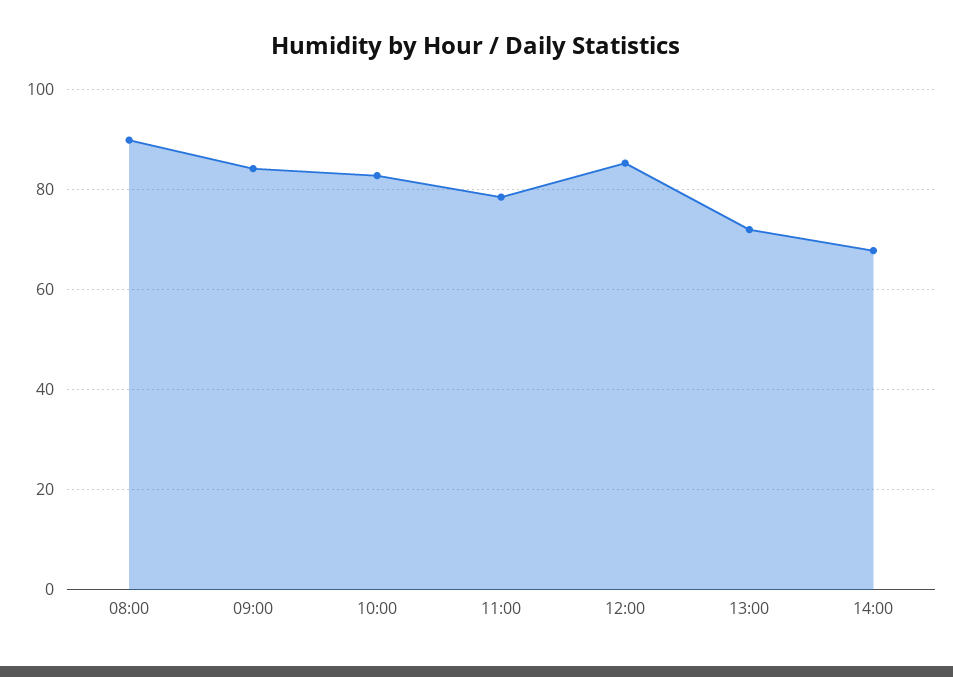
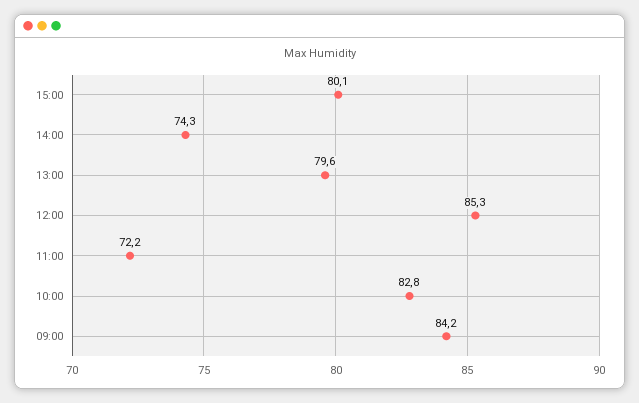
08:00: 90 -> none
11:00: 78 -> 72.2
13:00: 72 -> 79.6
14:00: 68 -> 74.3
15:00: none -> 80.1

